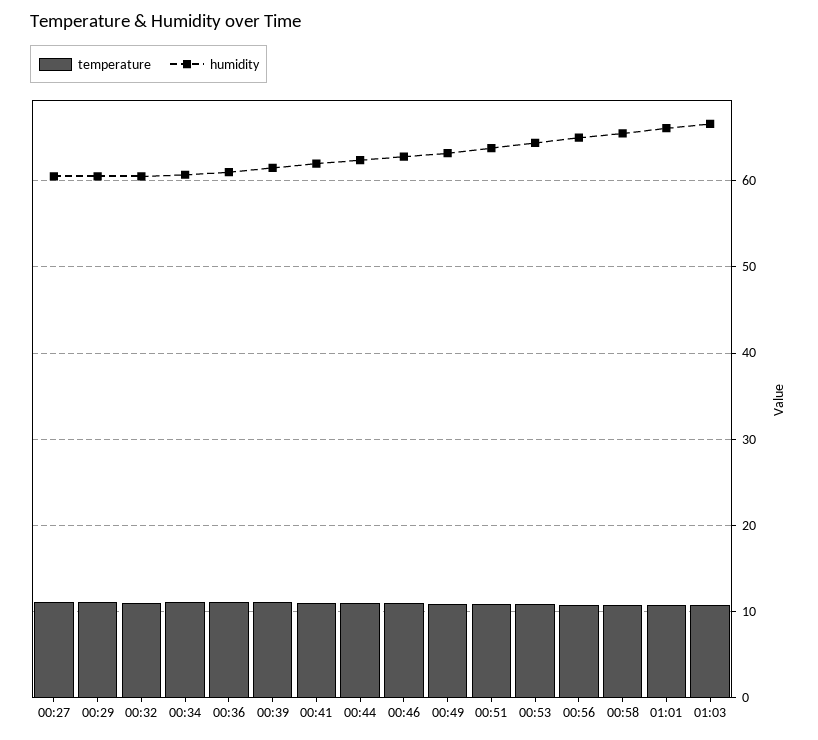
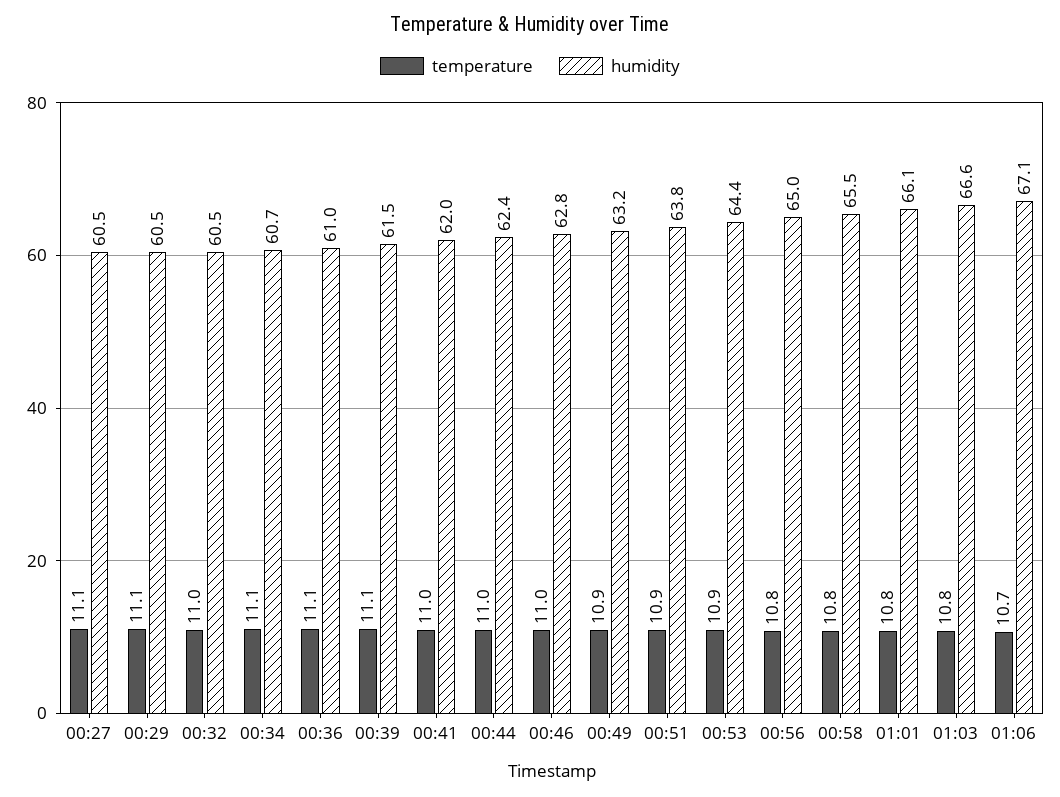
temperature, 01:06: none -> 10.7
humidity, 01:06: none -> 67.1

